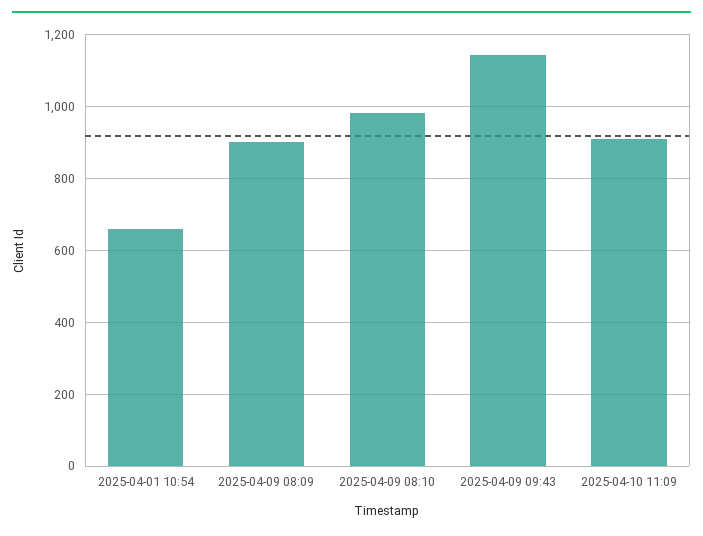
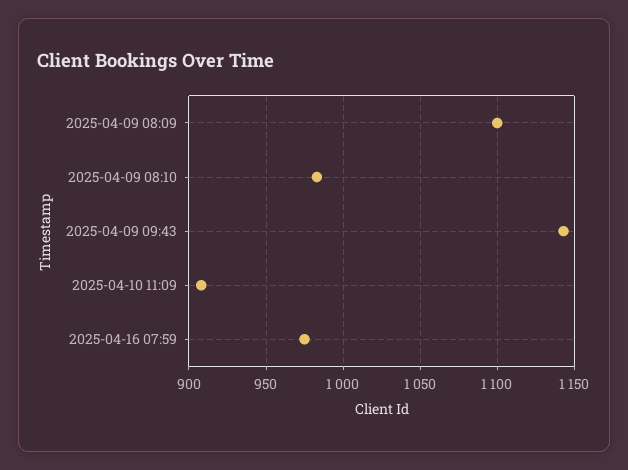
2025-04-01 10:54: 660 -> none
2025-04-09 08:09: 900 -> 1100
2025-04-16 07:59: none -> 975

